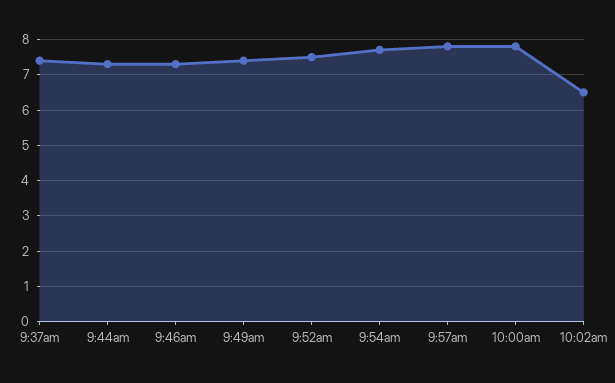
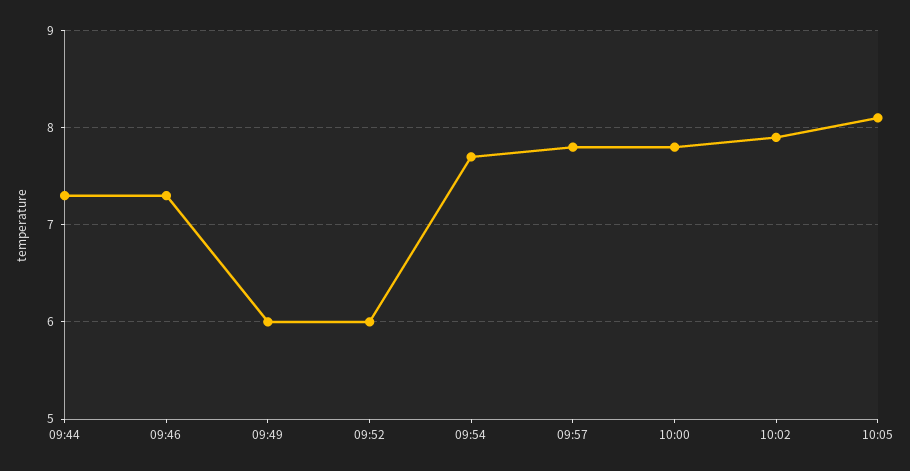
9:37am: 7.5 -> none
9:49am: 7.5 -> 6
9:52am: 7.5 -> 6
10:02am: 6.5 -> 7.9
10:05: none -> 8.1

